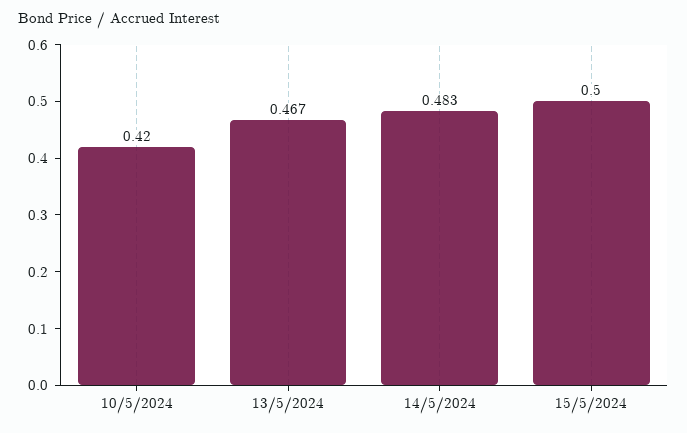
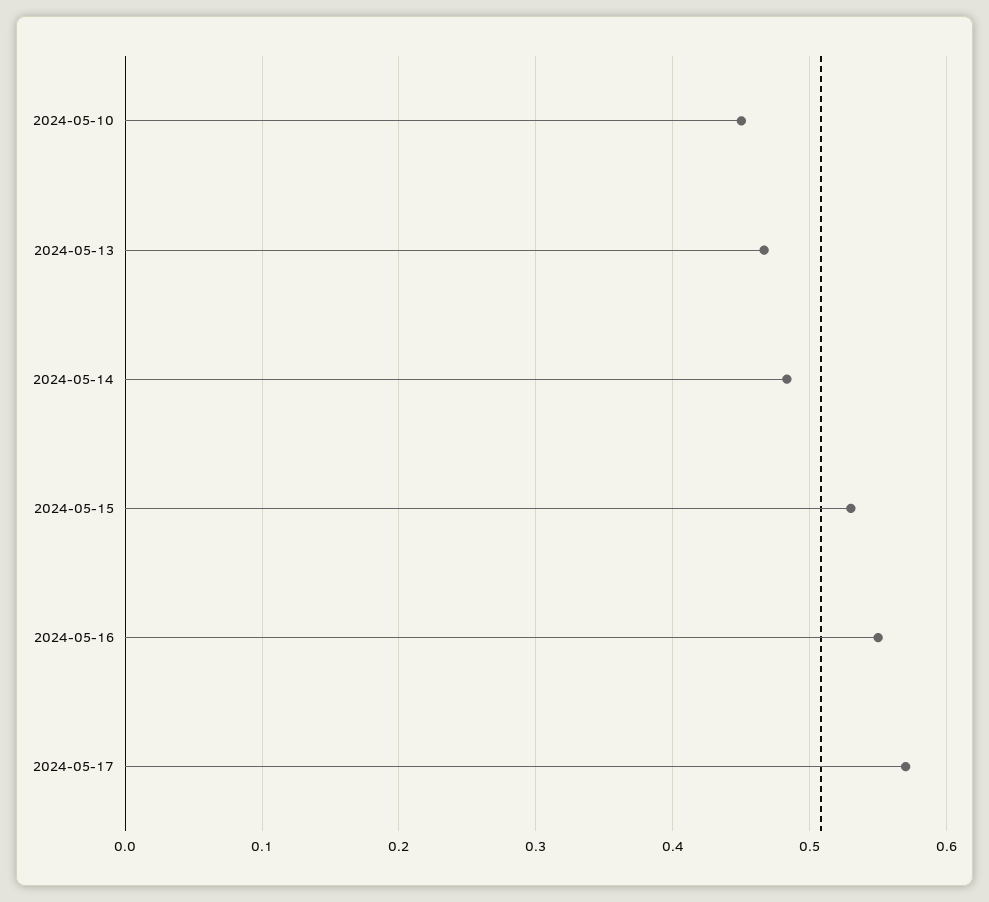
10/5/2024: 0.42 -> 0.45
15/5/2024: 0.5 -> 0.53
2024-05-16: none -> 0.55
2024-05-17: none -> 0.57

